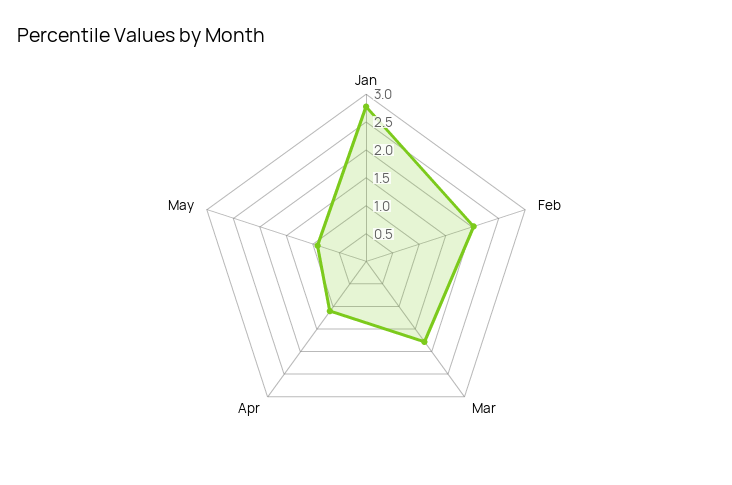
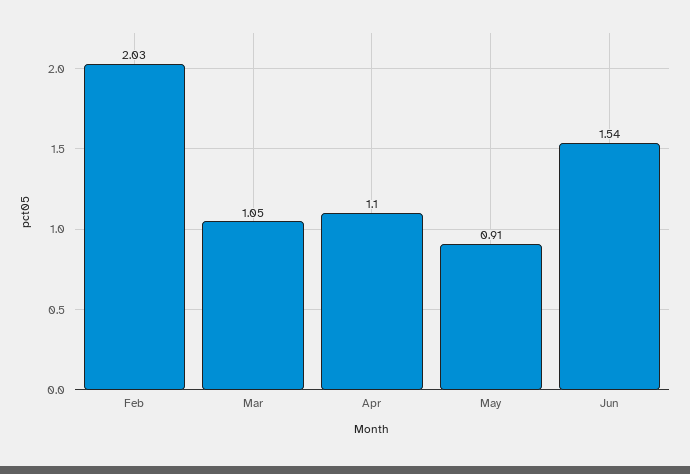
Jan: 2.75 -> none
Mar: 1.75 -> 1.05
Jun: none -> 1.54

